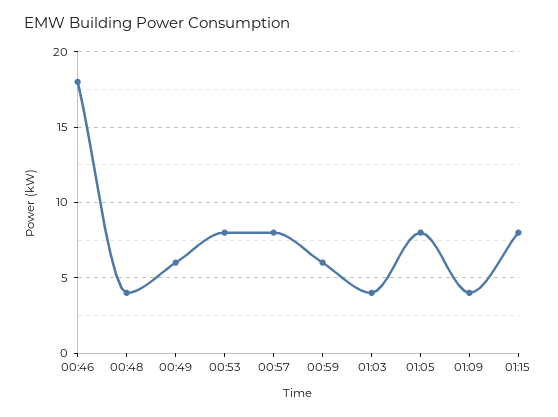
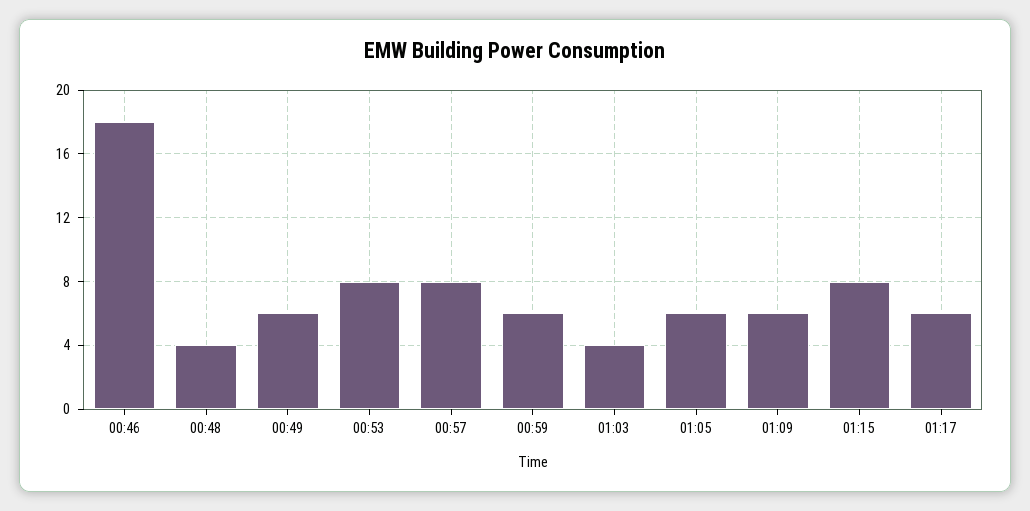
01:05: 8 -> 6
01:09: 4 -> 6
01:17: none -> 6

